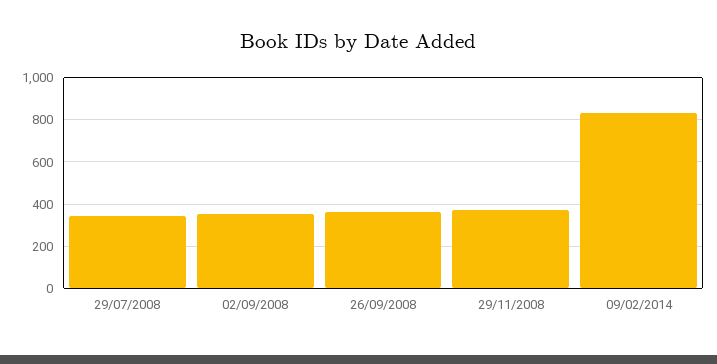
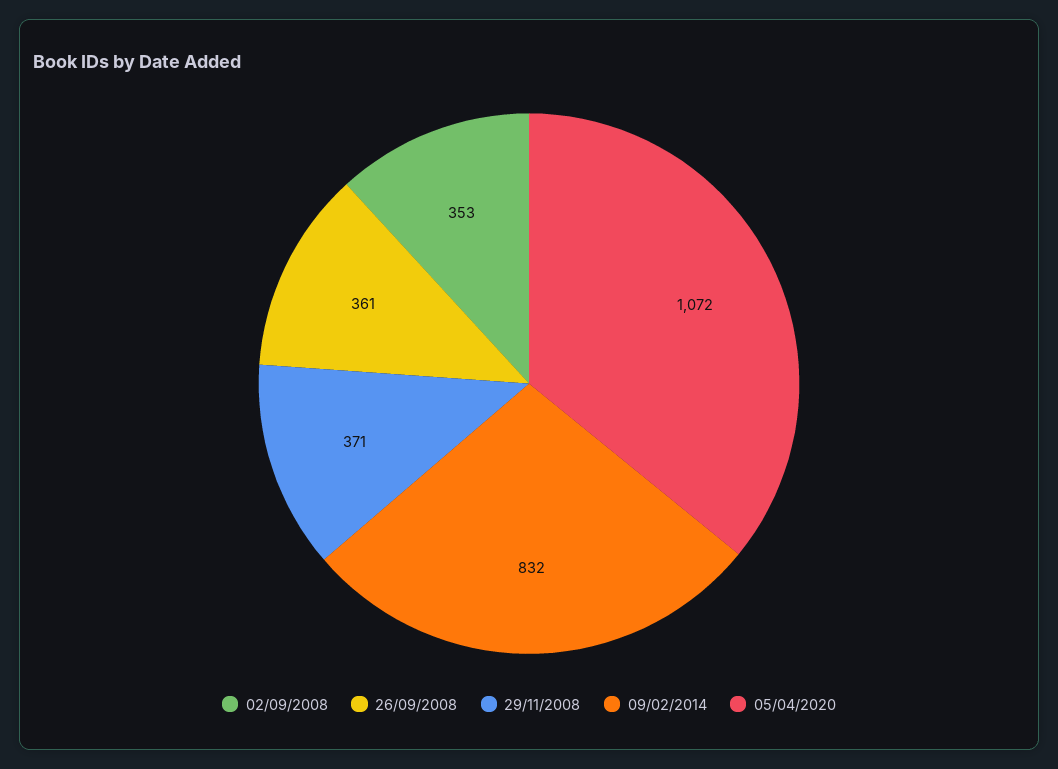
29/07/2008: 350 -> none
05/04/2020: none -> 1072

